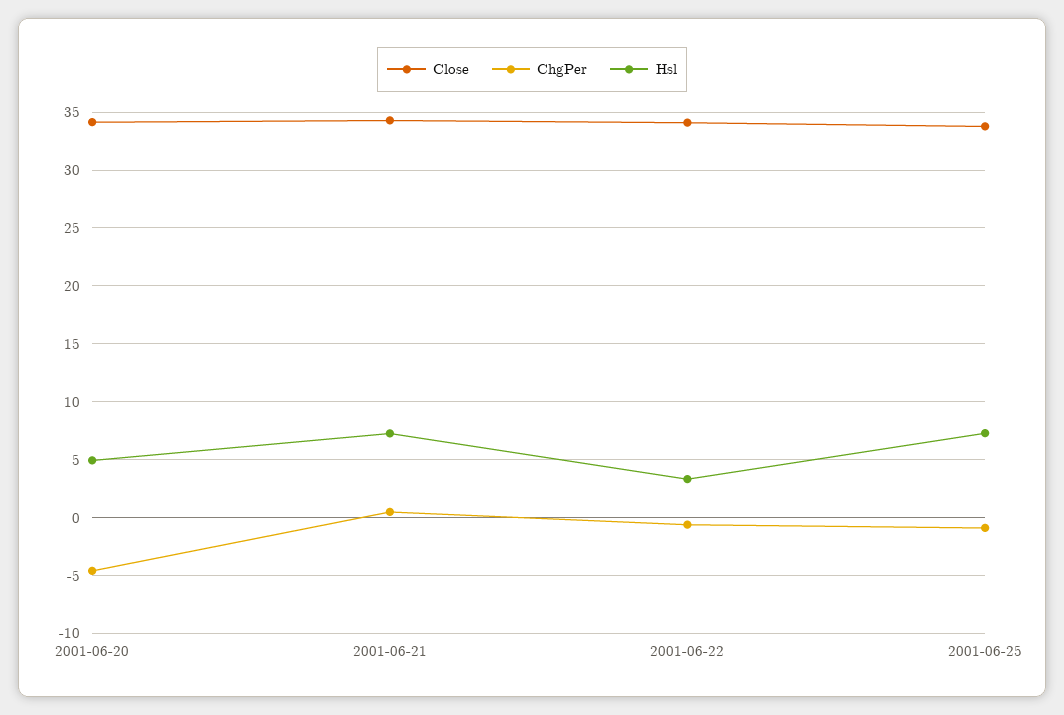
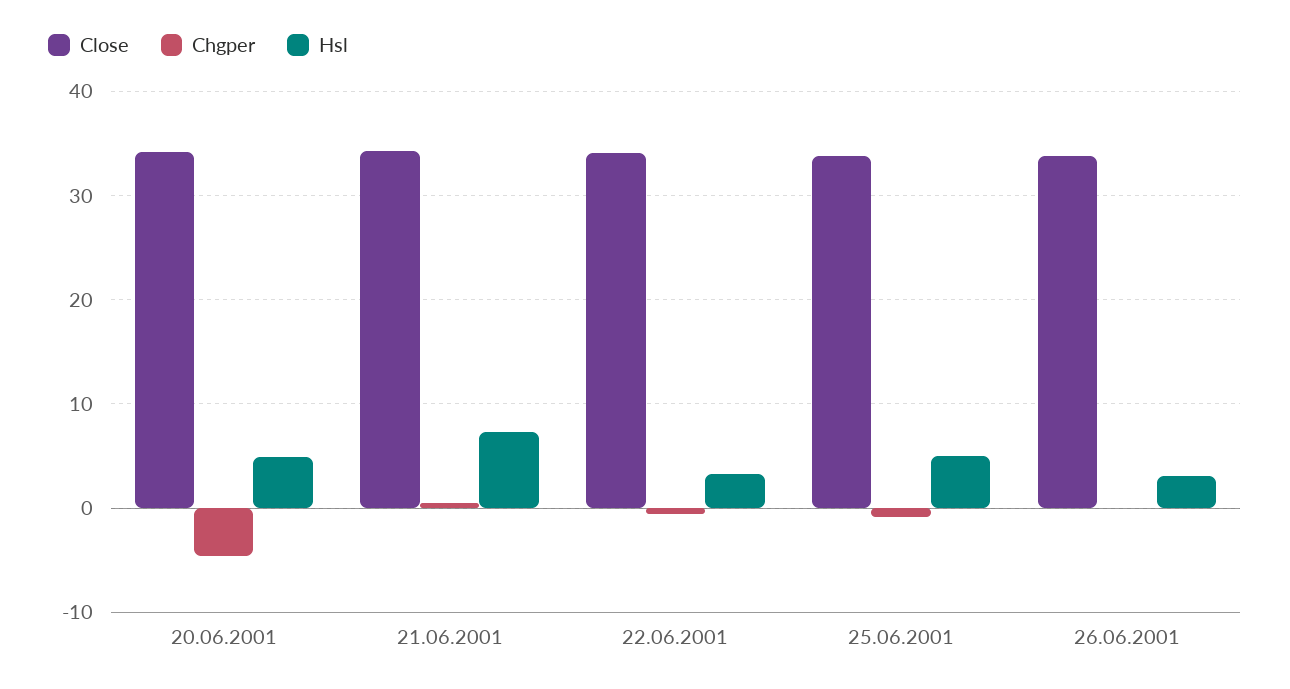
Hsl, 2001-06-25: 7 -> 5
Close, 26.06.2001: none -> 34
ChgPer, 26.06.2001: none -> 0
Hsl, 26.06.2001: none -> 3

